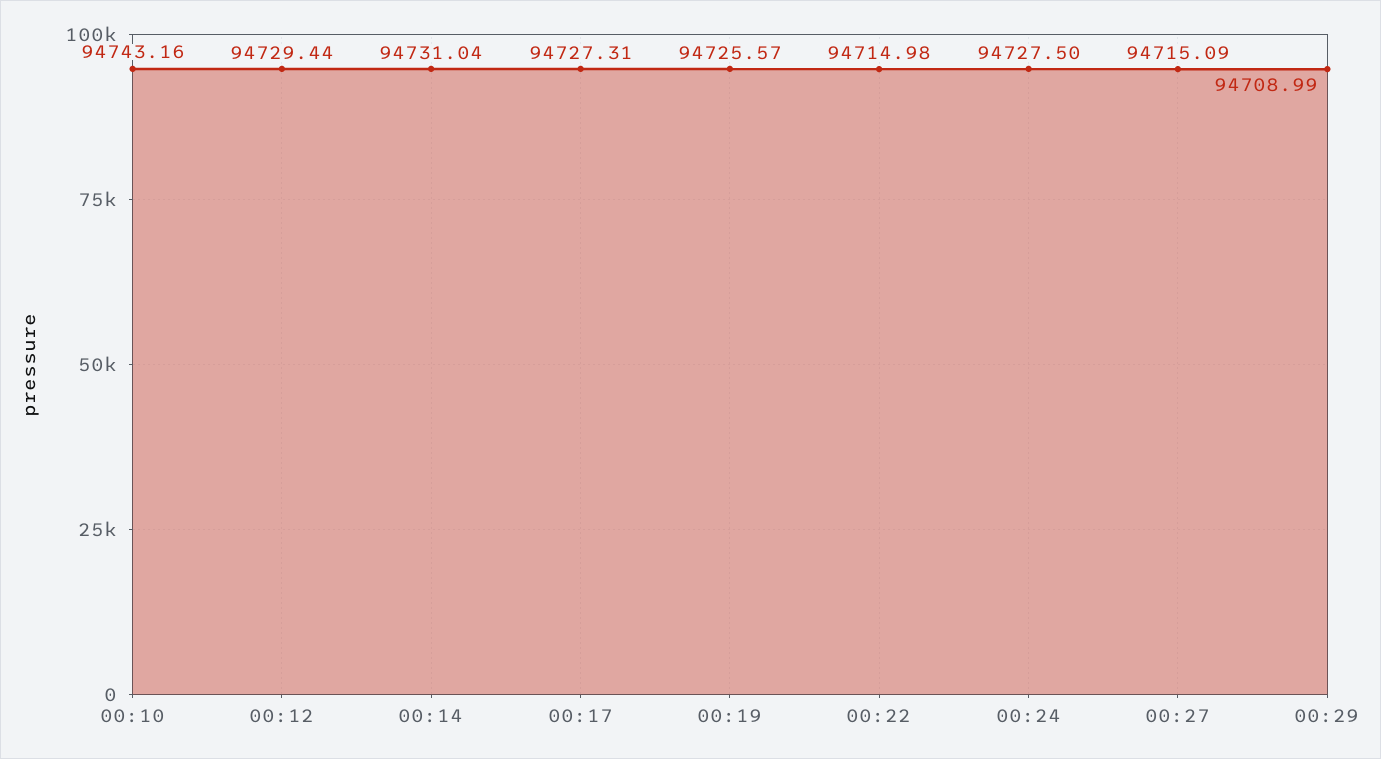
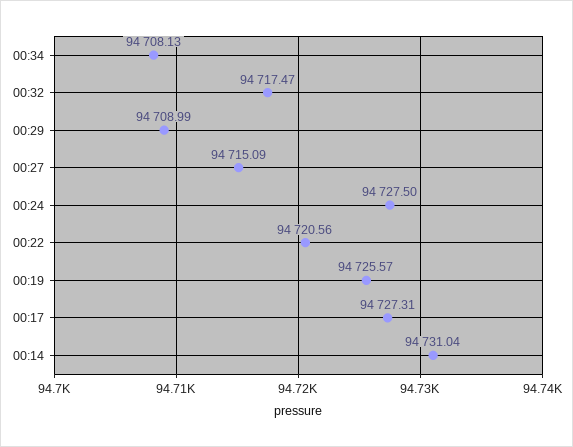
00:10: 94743.16 -> none
00:12: 94729.44 -> none
00:22: 94714.98 -> 94720.56
00:34: none -> 94708.13
00:32: none -> 94717.47

